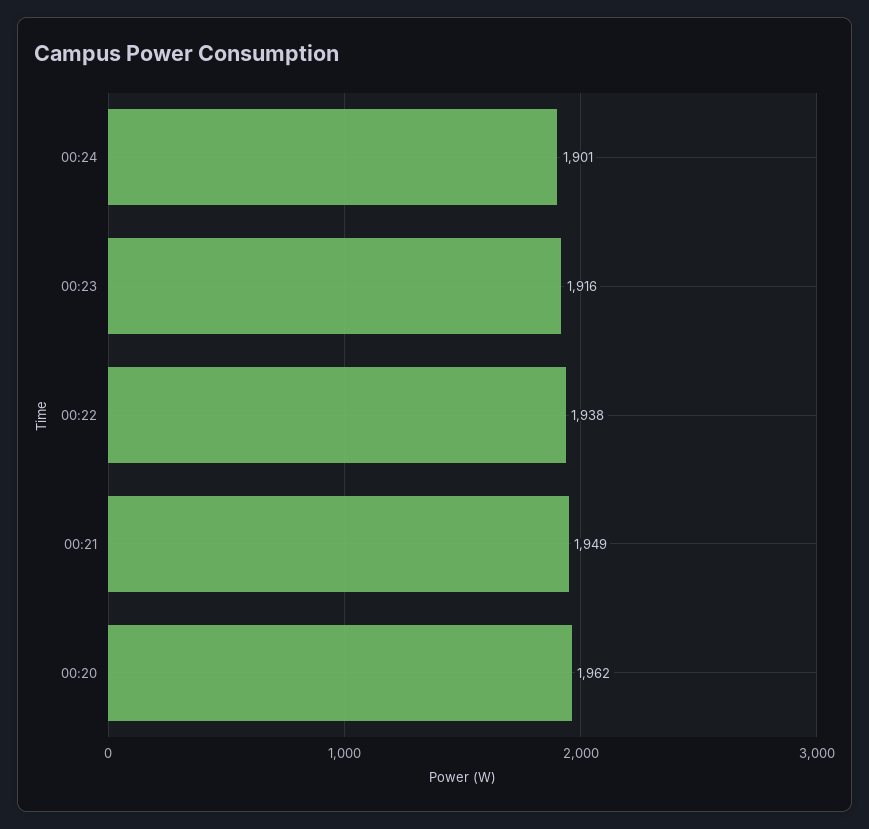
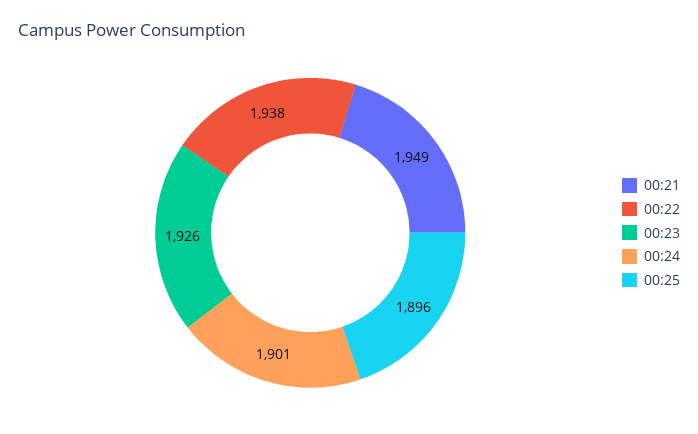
00:23: 1916 -> 1926
00:20: 1962 -> none
00:25: none -> 1896

